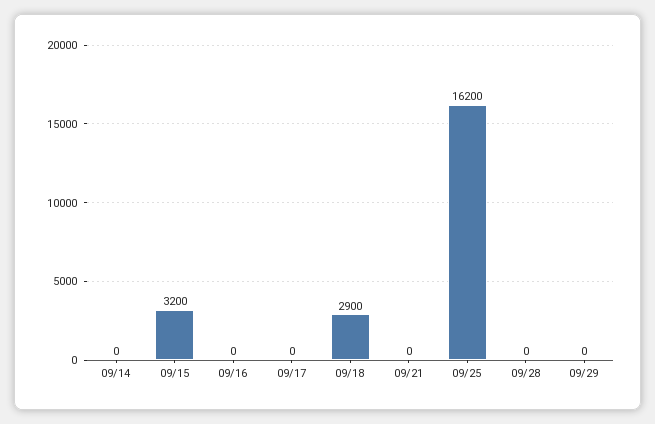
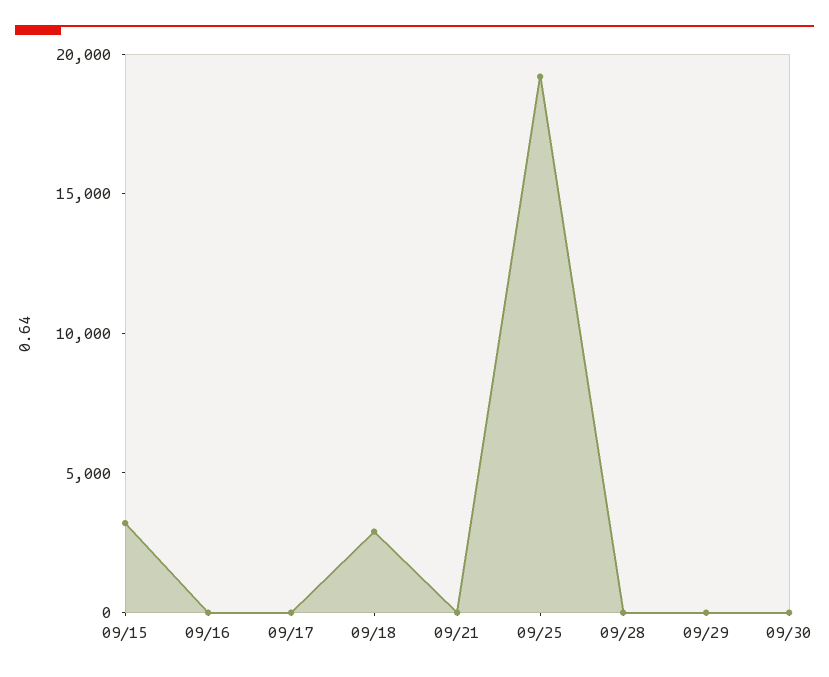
09/14: 0 -> none
09/25: 16200 -> 19000
09/30: none -> 0

